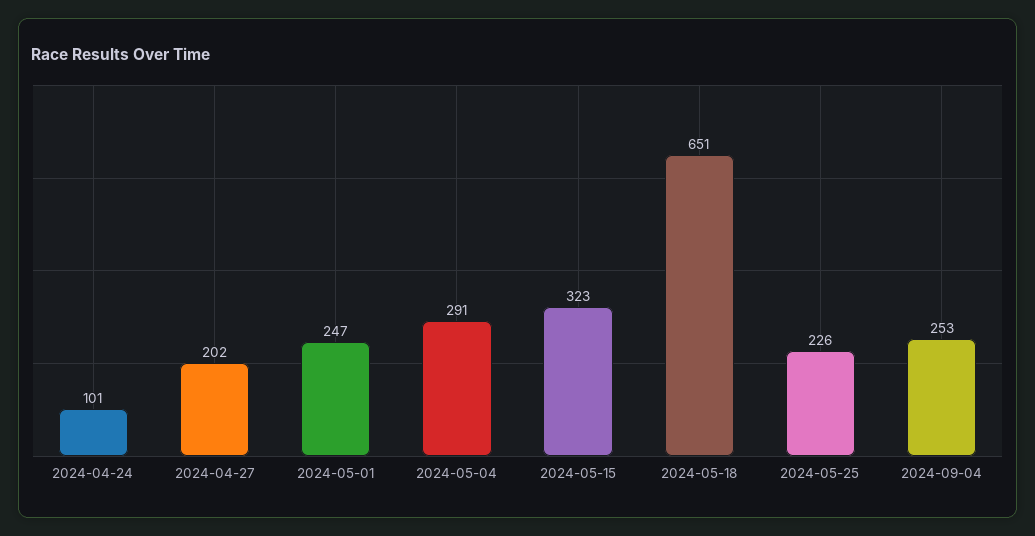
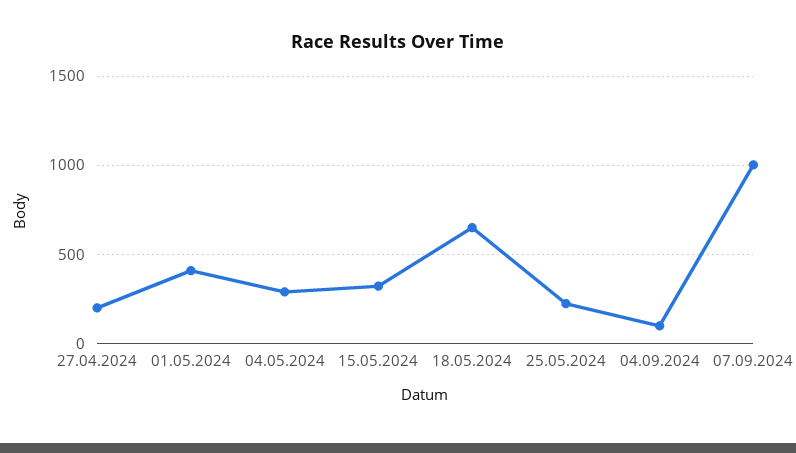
2024-04-24: 101 -> none
2024-05-01: 247 -> 400
2024-09-04: 253 -> 100
07.09.2024: none -> 1000

